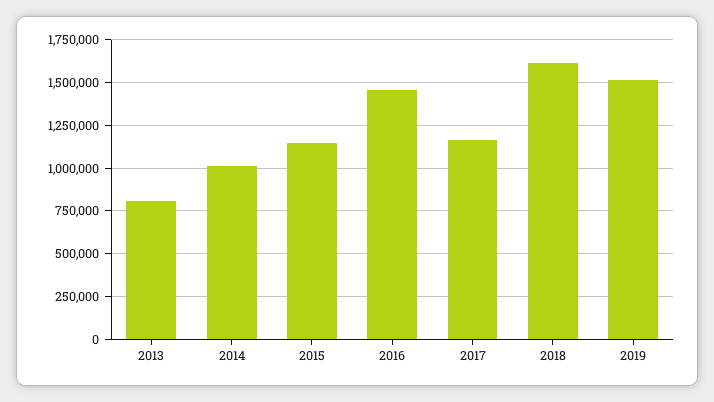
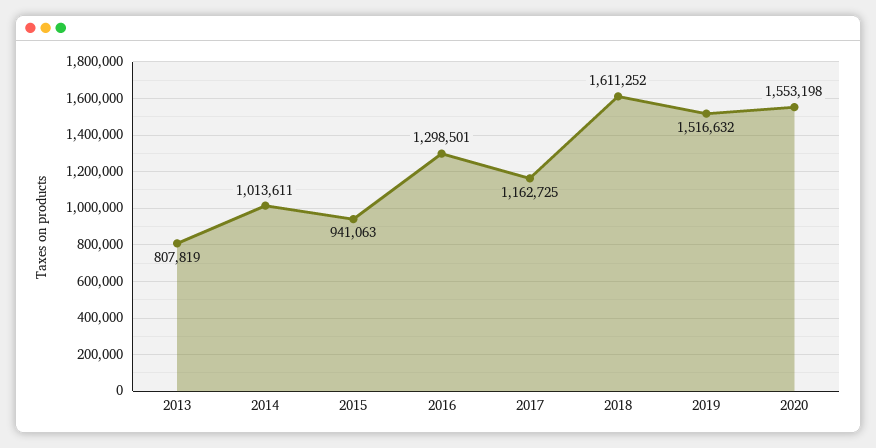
2015: 1150000 -> 941063
2016: 1450000 -> 1298501
2020: none -> 1553198

